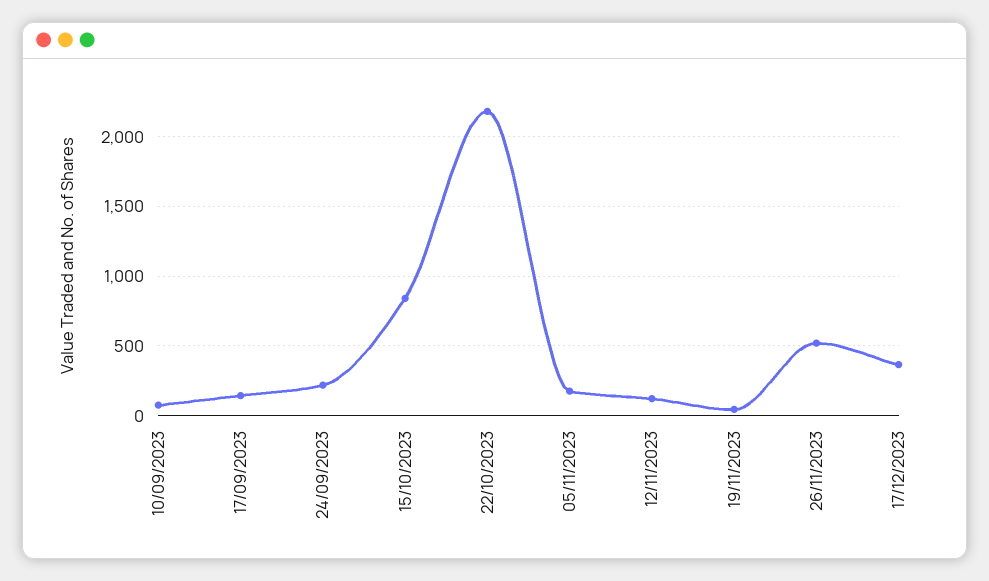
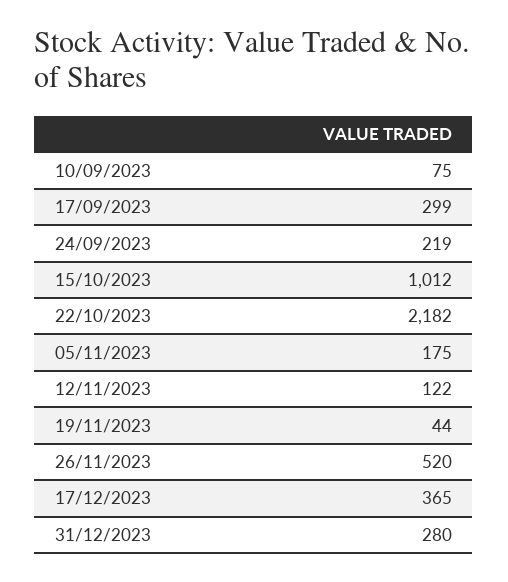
17/09/2023: 150 -> 299
15/10/2023: 850 -> 1012
31/12/2023: none -> 280

